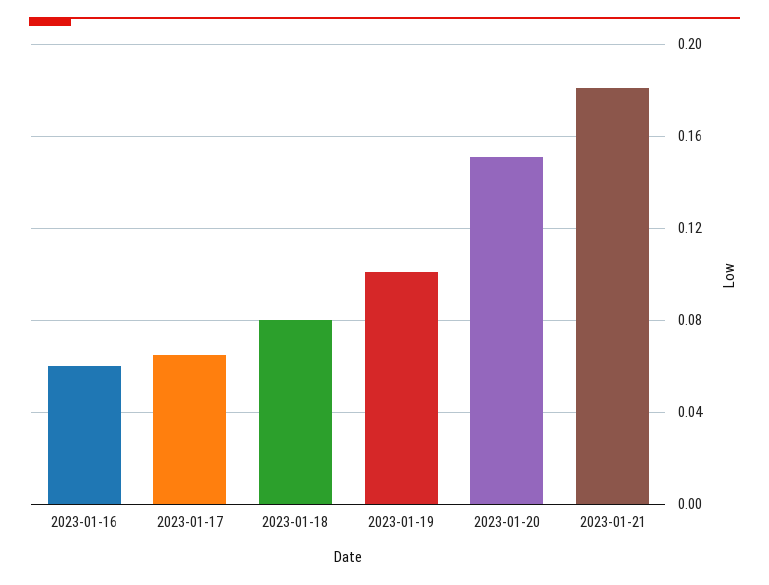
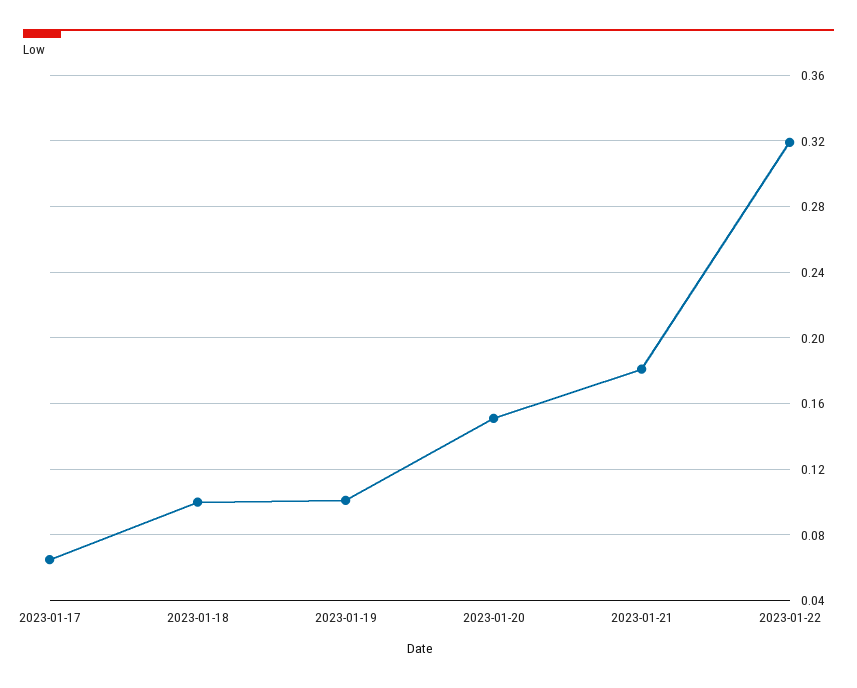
2023-01-16: 0.06 -> none
2023-01-18: 0.08 -> 0.1
2023-01-22: none -> 0.32

